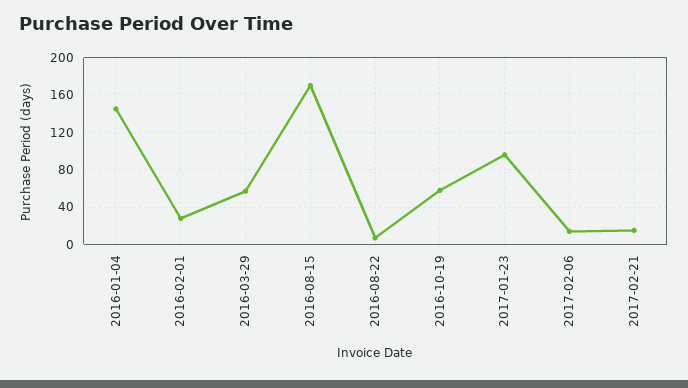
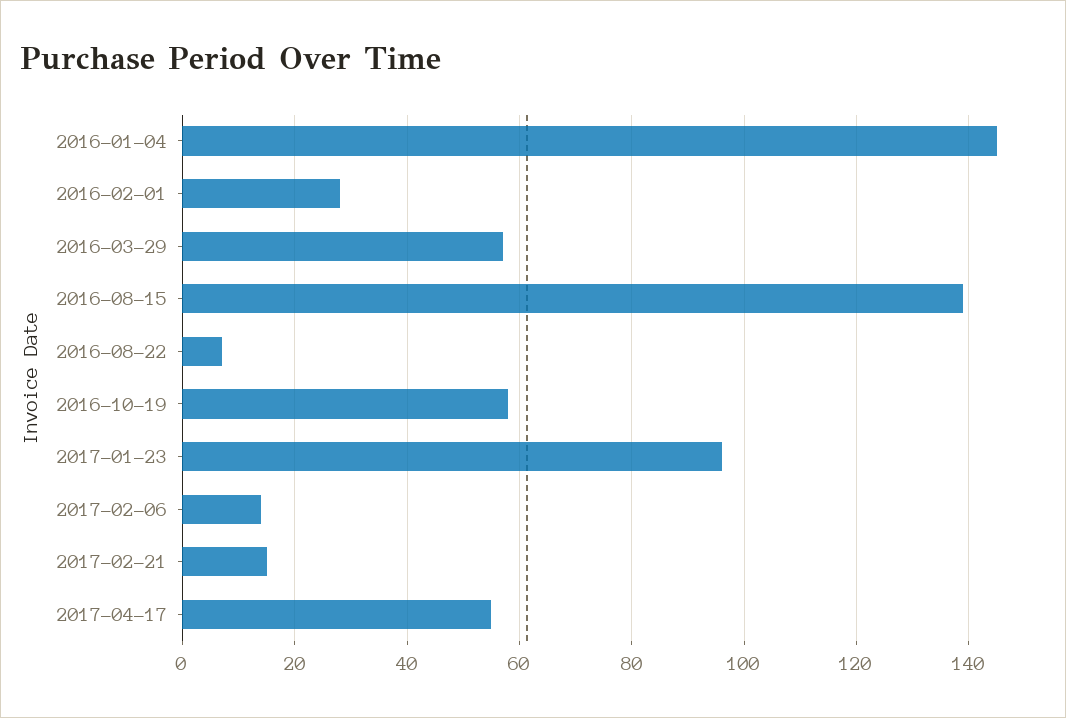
2016-08-15: 170 -> 140
2017-04-17: none -> 55

